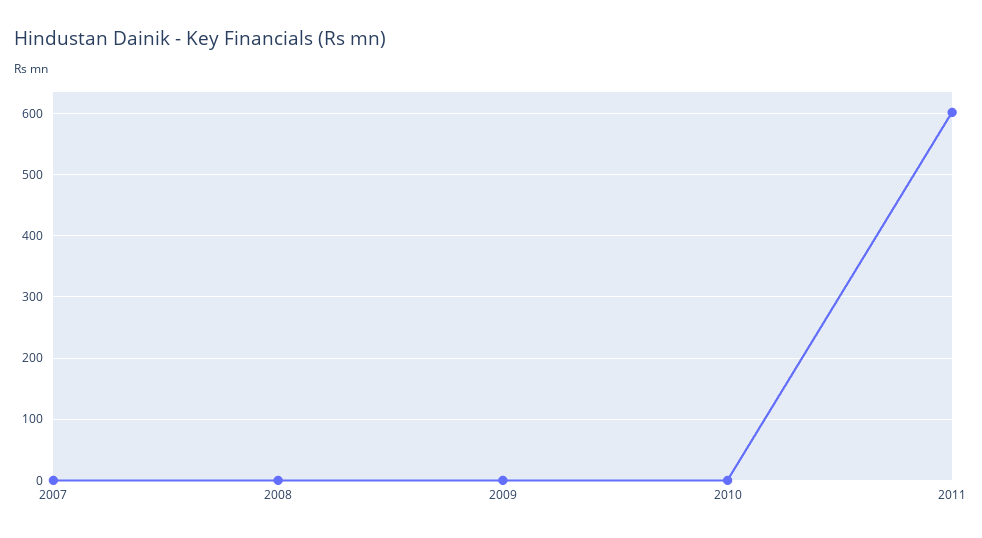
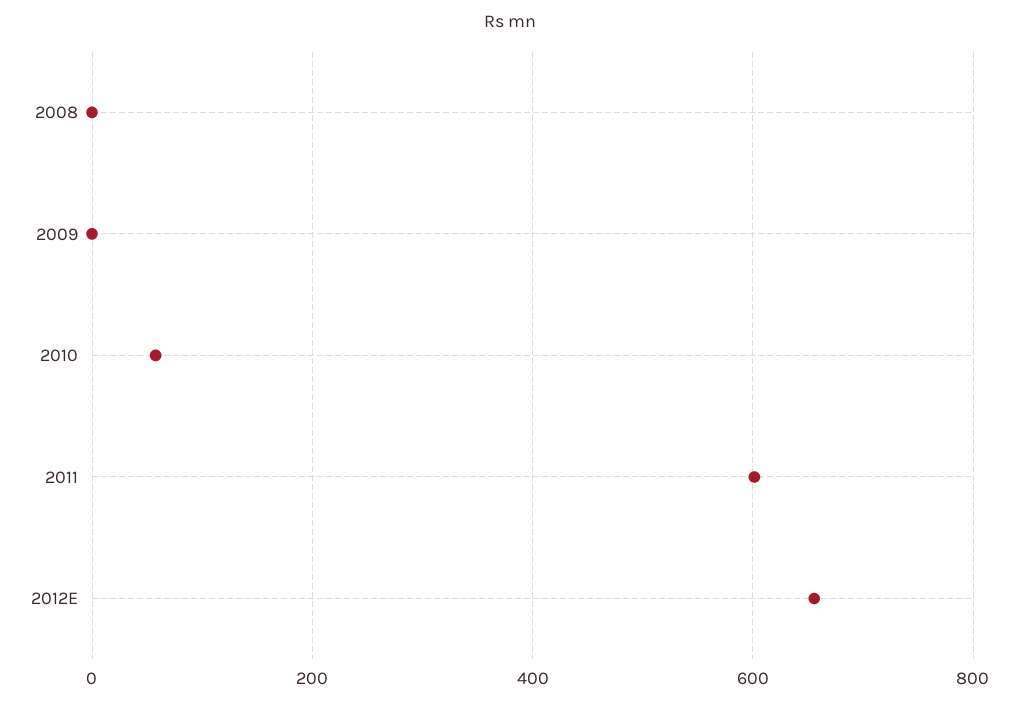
2007: 0 -> none
2010: 0 -> 60
2012E: none -> 660

